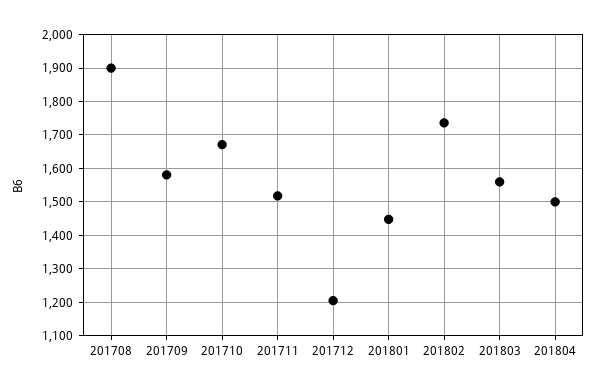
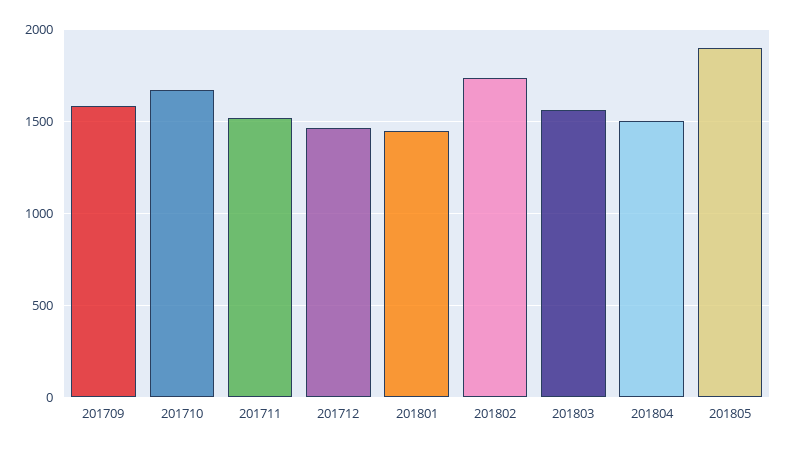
201708: 1900 -> none
201712: 1200 -> 1450
201805: none -> 1900

